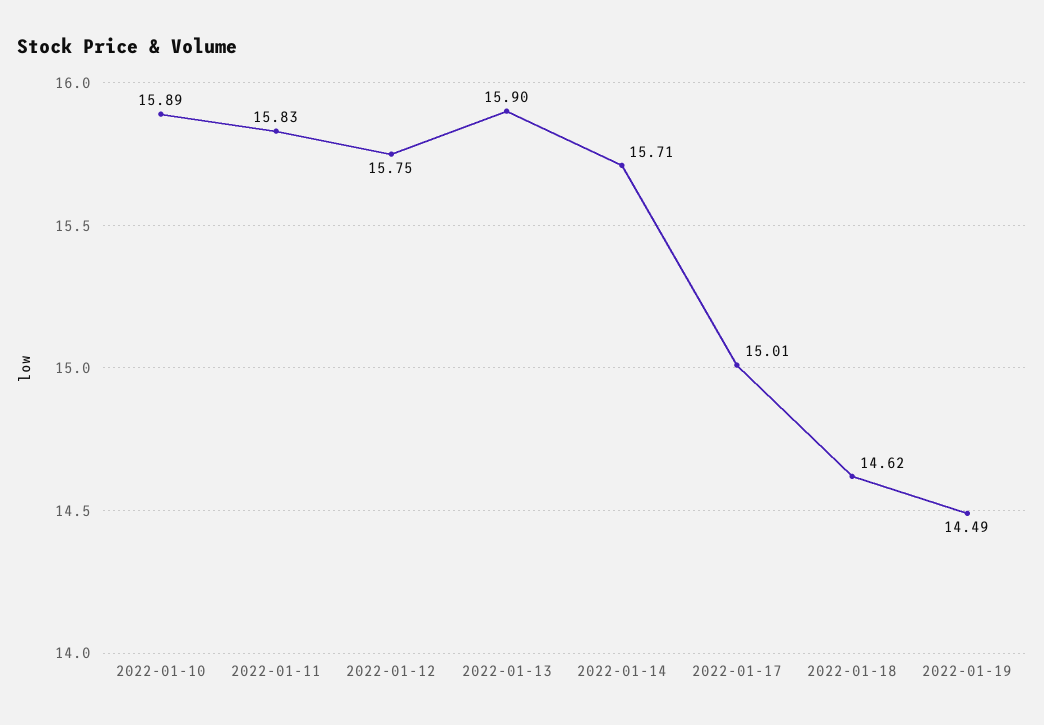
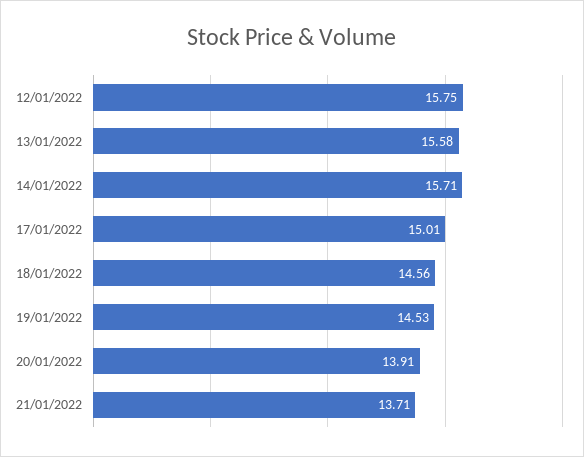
2022-01-10: 15.89 -> none
2022-01-11: 15.83 -> none
2022-01-13: 15.9 -> 15.58
2022-01-18: 14.62 -> 14.56
2022-01-19: 14.49 -> 14.53
20/01/2022: none -> 13.91
21/01/2022: none -> 13.71

